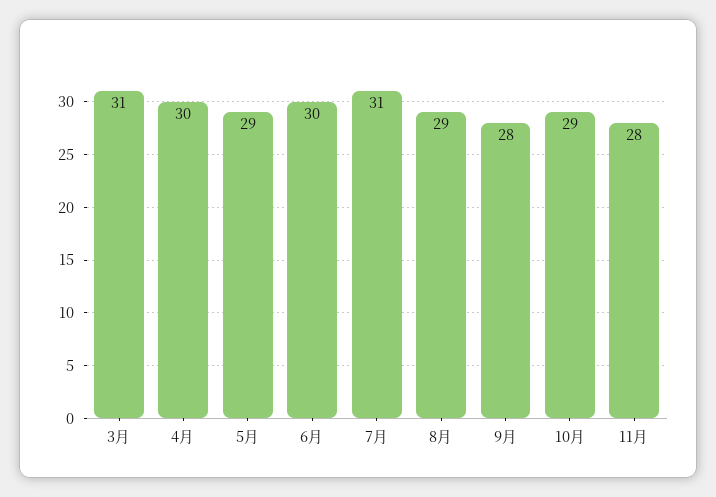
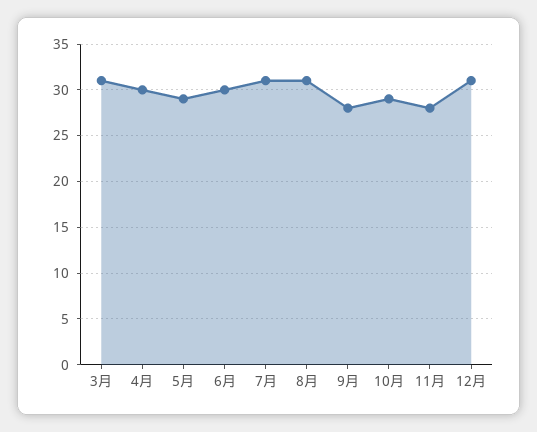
8月: 29 -> 31
12月: none -> 31

